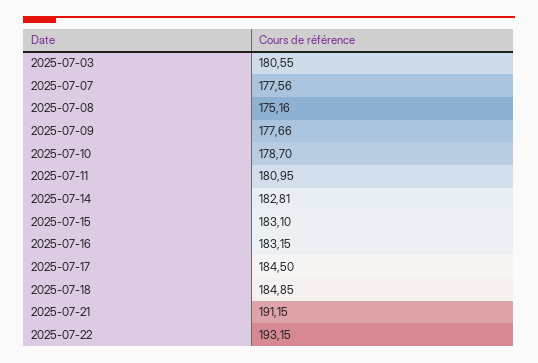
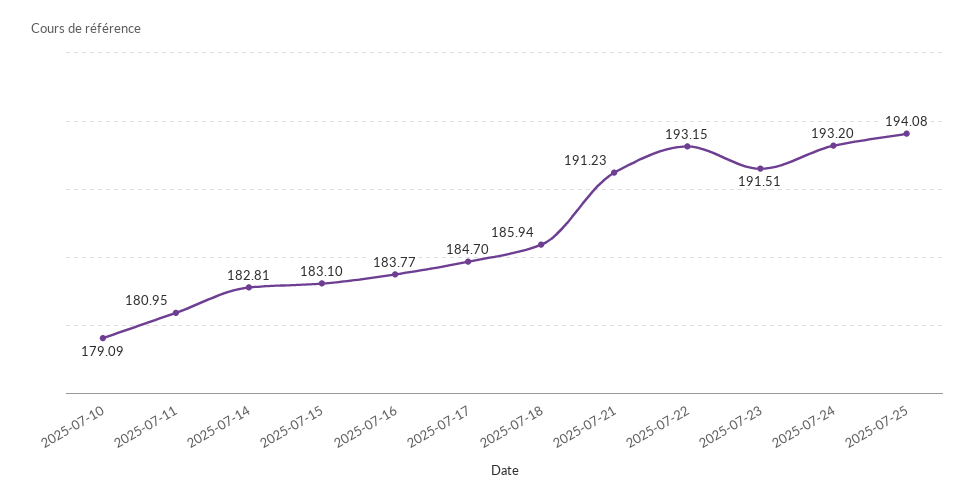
2025-07-03: 180.55 -> none
2025-07-07: 177.56 -> none
2025-07-08: 175.16 -> none
2025-07-09: 177.66 -> none
2025-07-10: 178.7 -> 179.09
2025-07-16: 183.15 -> 183.77
2025-07-17: 184.5 -> 184.7
2025-07-18: 184.85 -> 185.94
2025-07-21: 191.15 -> 191.23
2025-07-23: none -> 191.51
2025-07-24: none -> 193.2
2025-07-25: none -> 194.08

